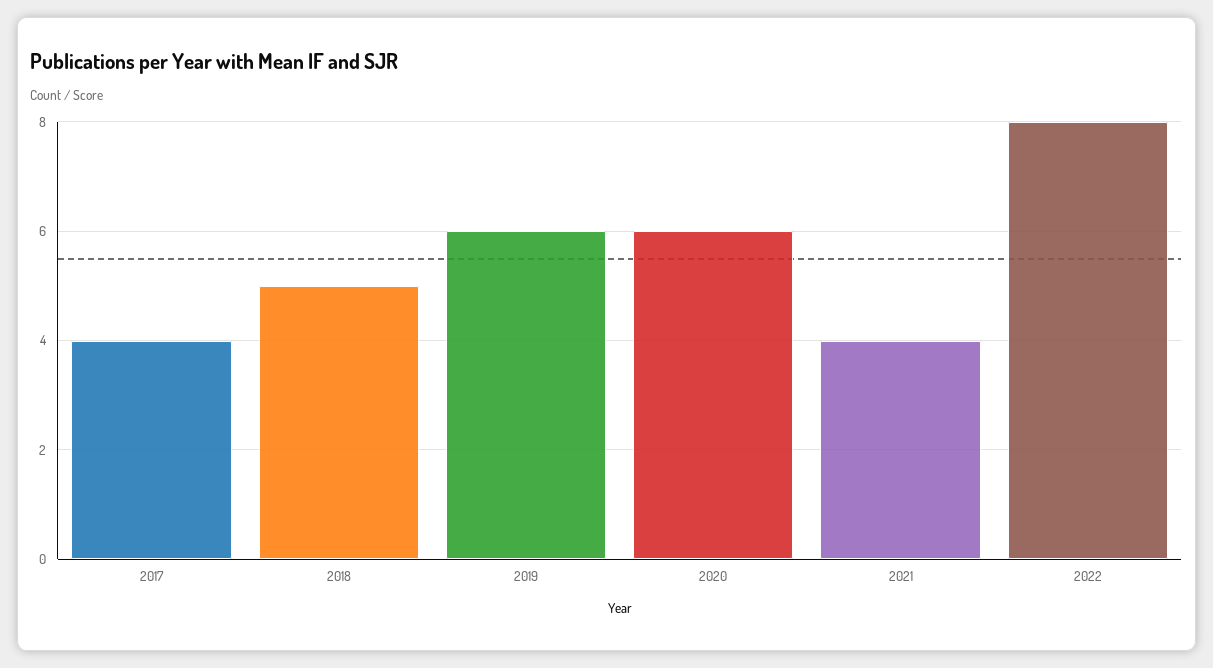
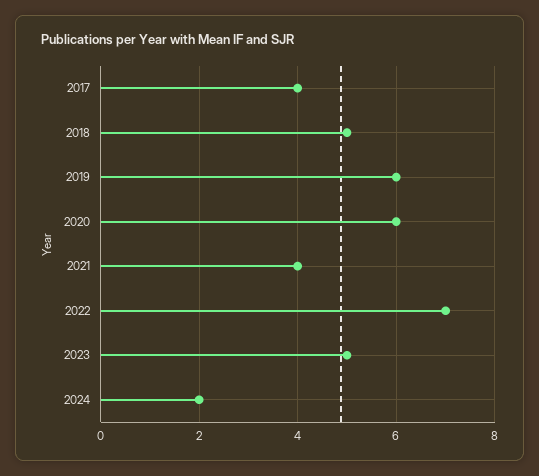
2022: 8 -> 7
2023: none -> 5
2024: none -> 2

